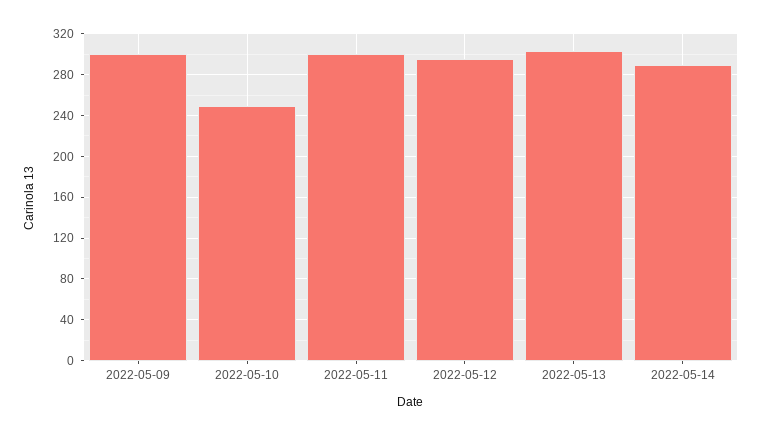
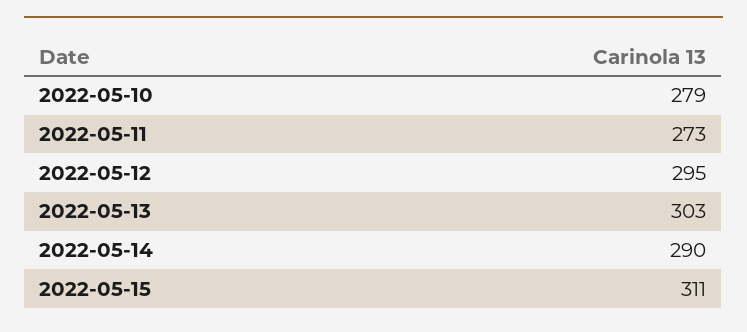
2022-05-09: 300 -> none
2022-05-10: 250 -> 279
2022-05-11: 300 -> 273
2022-05-15: none -> 311

